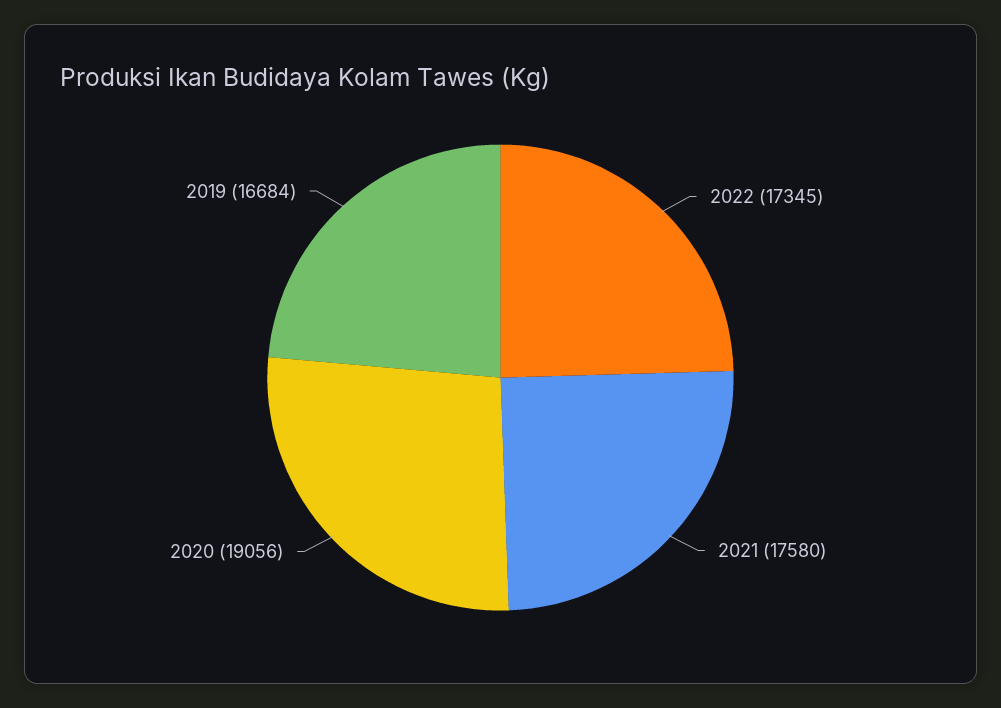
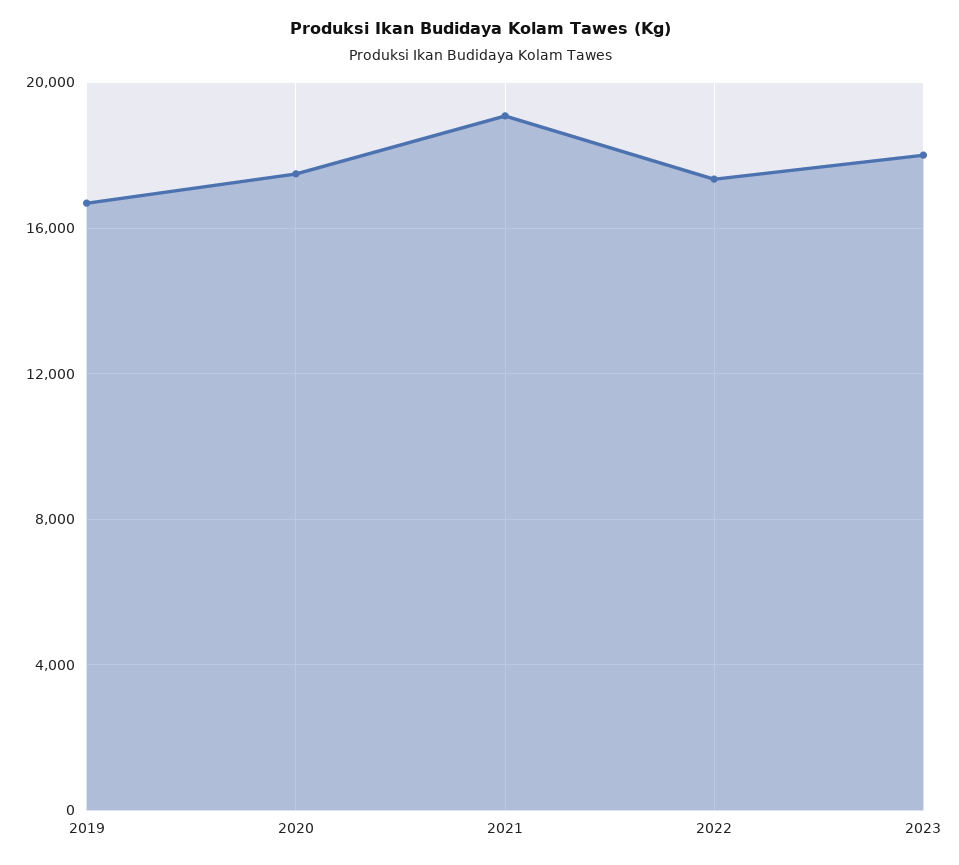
2021: 17580 -> 19000
2020: 19056 -> 17500
2023: none -> 18000

